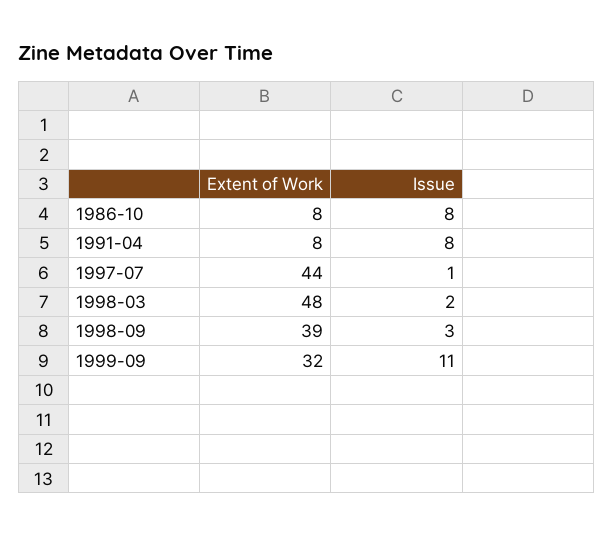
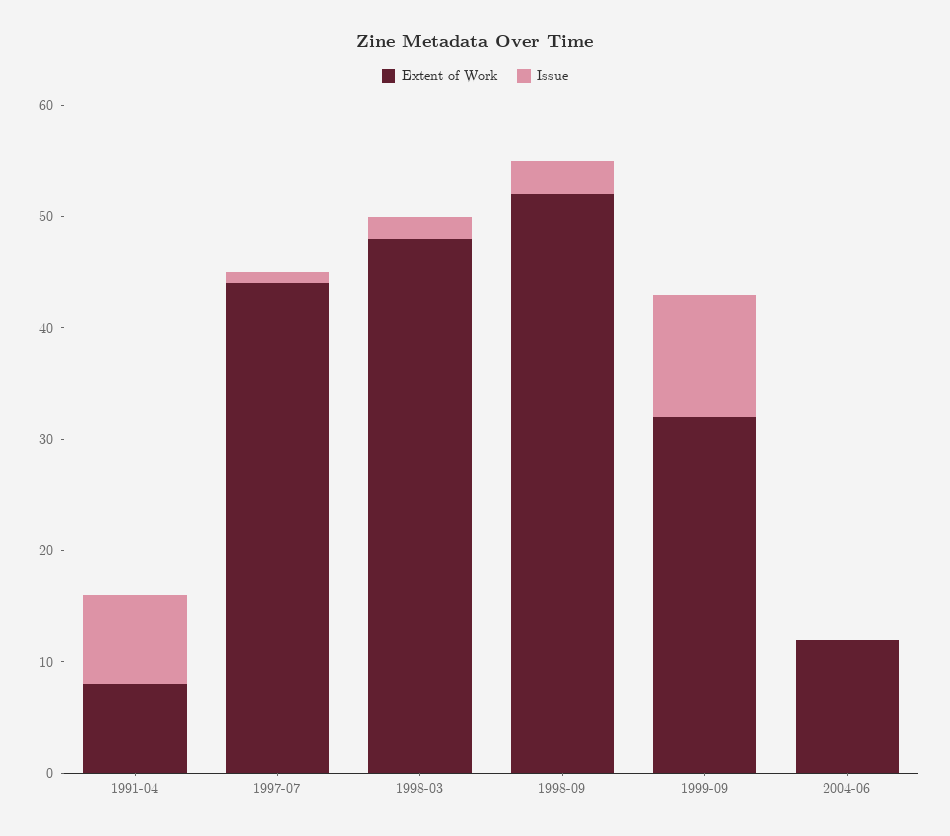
Extent of Work, 1986-10: 8 -> none
Issue, 1986-10: 8 -> none
Extent of Work, 1998-09: 39 -> 52
Extent of Work, 2004-06: none -> 12
Issue, 2004-06: none -> 0

